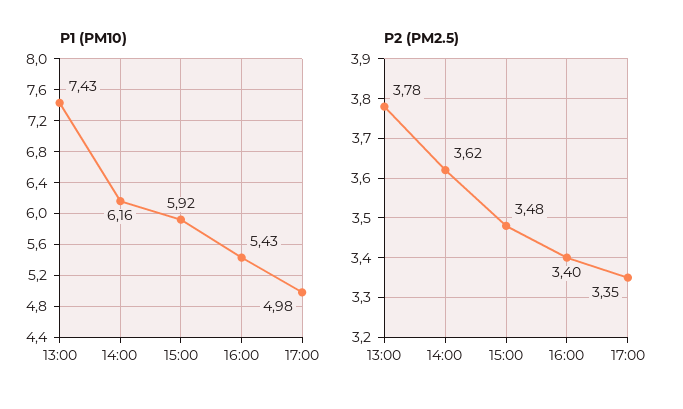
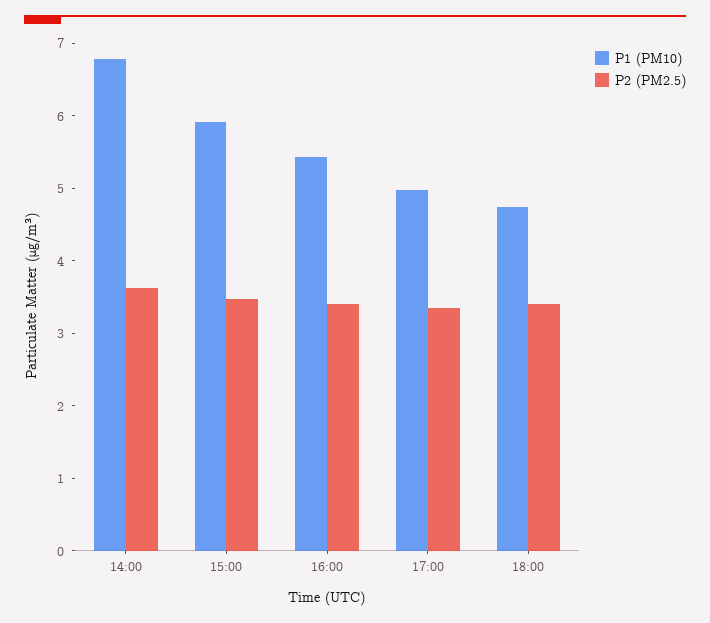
P1 (PM10), 13:00: 7.43 -> none
P1 (PM10), 14:00: 6.16 -> 6.8
P2 (PM2.5), 13:00: 3.78 -> none
P1 (PM10), 18:00: none -> 4.8
P2 (PM2.5), 18:00: none -> 3.4

